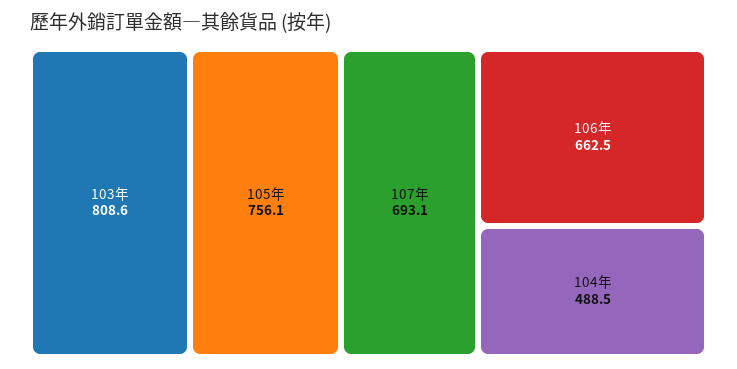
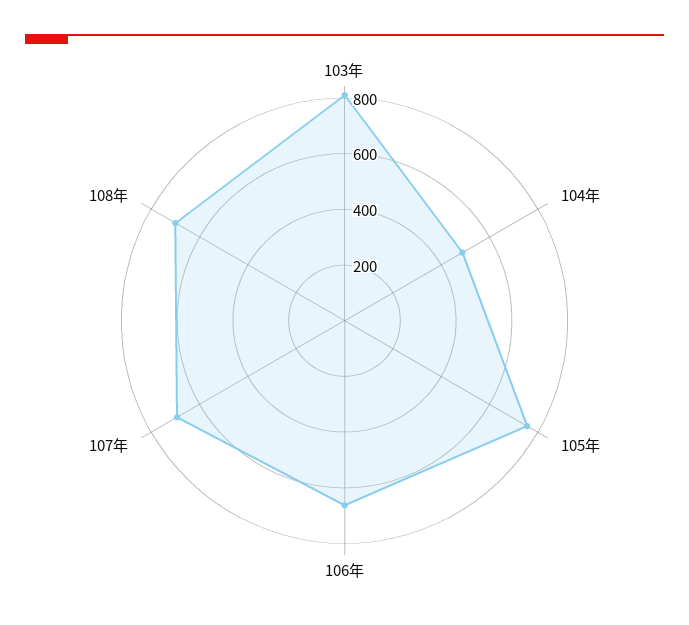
108年: none -> 700

